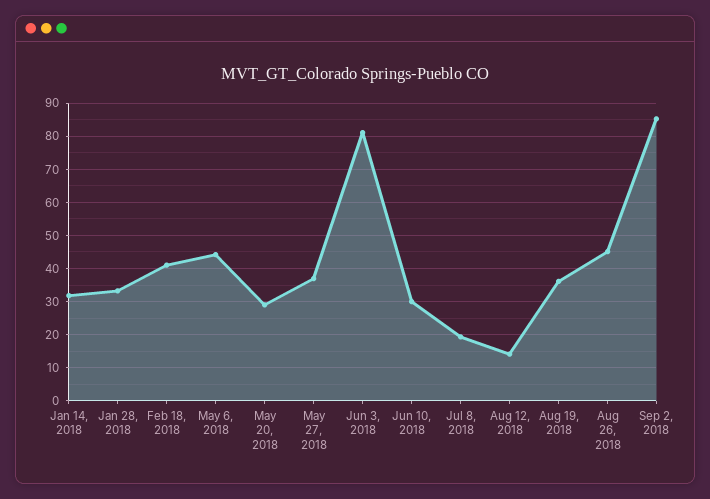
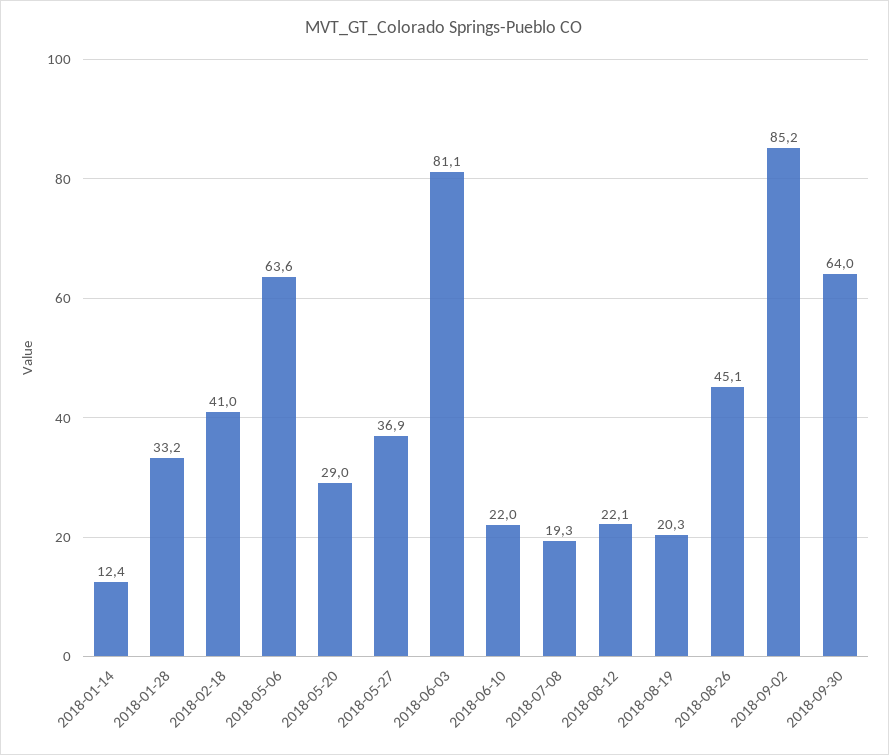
Jan 14, 2018: 32 -> 12.4
May 6, 2018: 44 -> 63.6
Jun 10, 2018: 30 -> 22
Aug 12, 2018: 14 -> 22.1
Aug 19, 2018: 36 -> 20.3
2018-09-30: none -> 64

